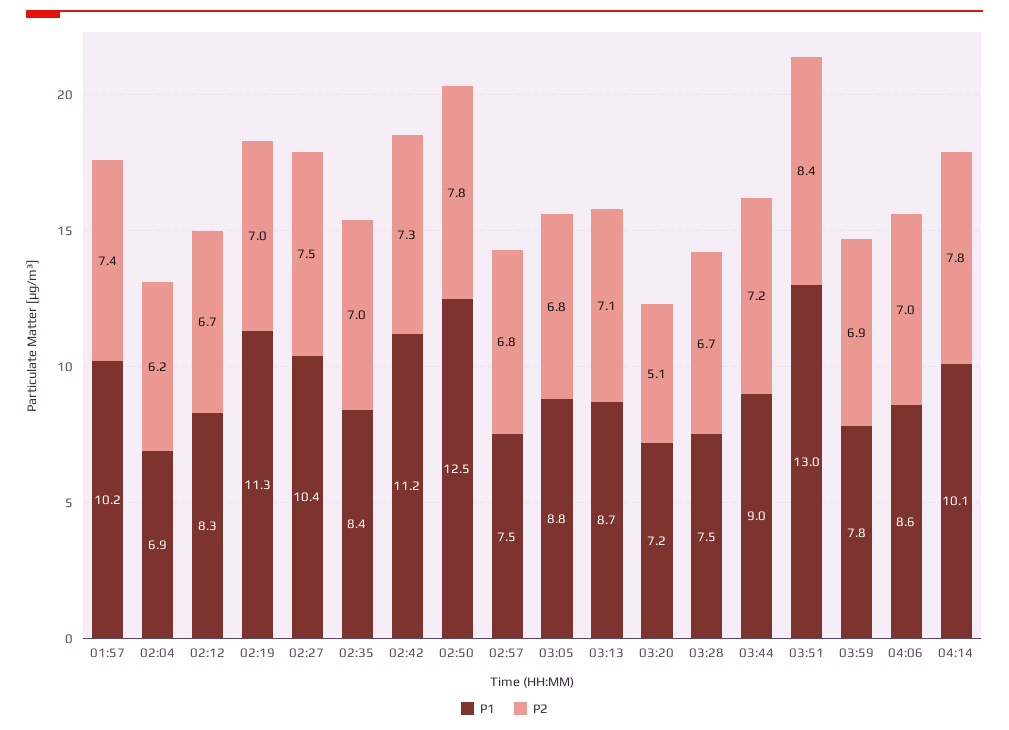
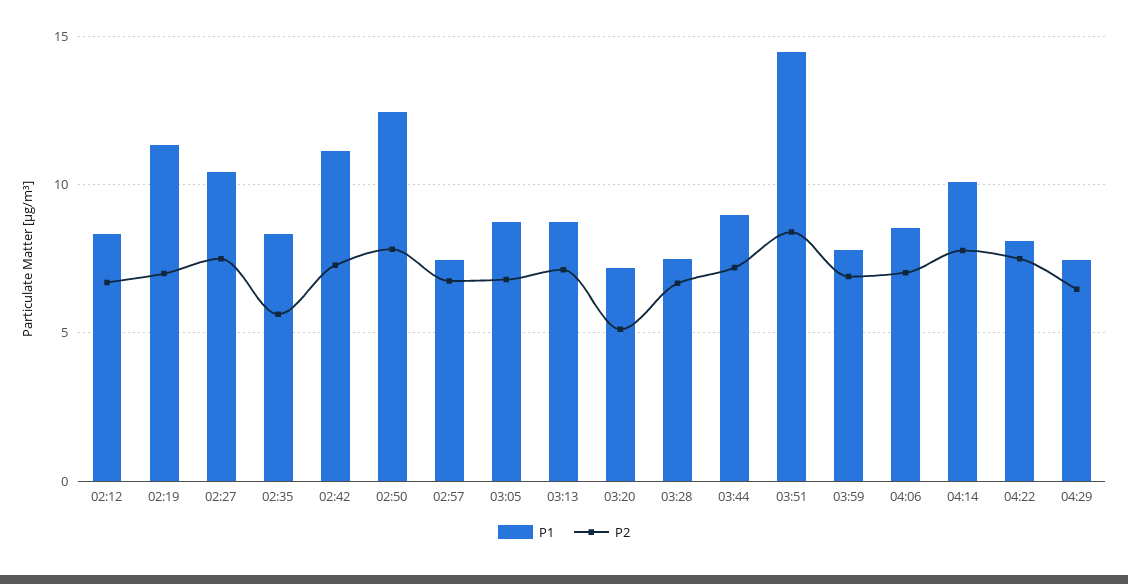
P1, 01:57: 10.2 -> none
P2, 01:57: 7.4 -> none
P1, 02:04: 6.9 -> none
P2, 02:04: 6.2 -> none
P2, 02:35: 7 -> 5.5
P1, 03:51: 13 -> 14.5
P1, 04:22: none -> 8
P2, 04:22: none -> 7.5
P1, 04:29: none -> 7.5
P2, 04:29: none -> 6.5

